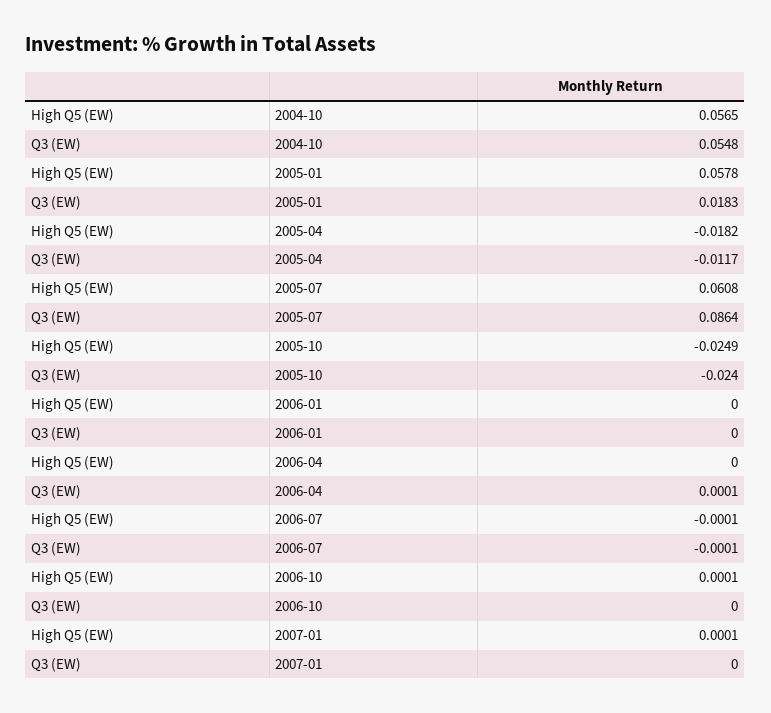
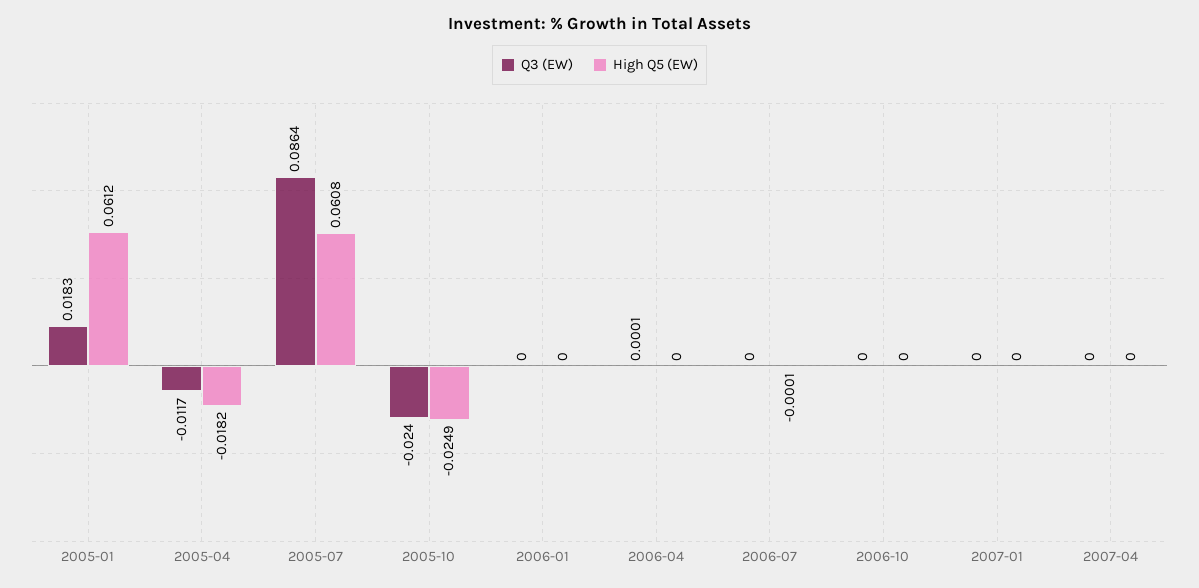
High Q5 (EW), 2004-10: 0.0565 -> none
Q3 (EW), 2004-10: 0.0548 -> none
High Q5 (EW), 2005-01: 0.0578 -> 0.0612
Q3 (EW), 2006-07: -0.0001 -> 0
High Q5 (EW), 2006-10: 0.0001 -> 0
High Q5 (EW), 2007-01: 0.0001 -> 0
Q3 (EW), 2007-04: none -> 0
High Q5 (EW), 2007-04: none -> 0

